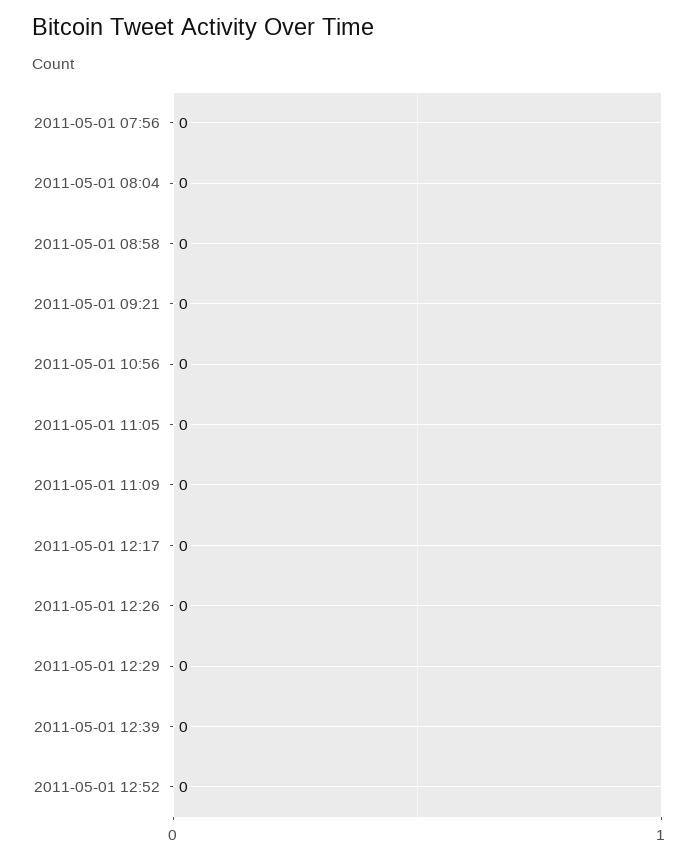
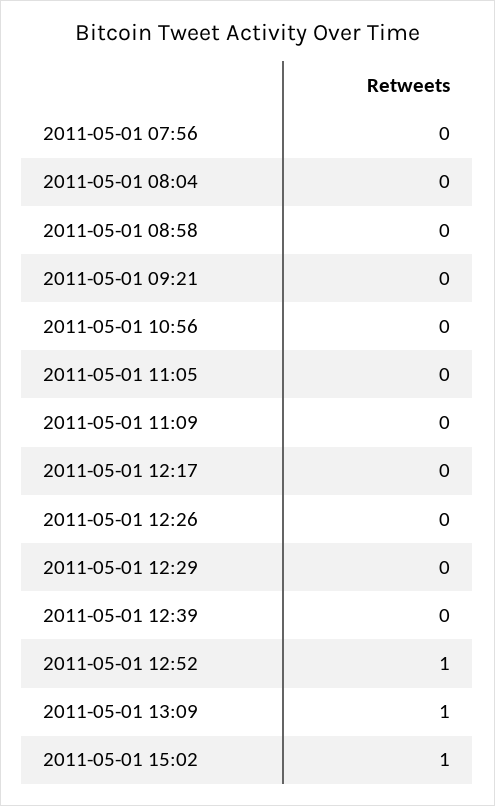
2011-05-01 12:52: 0 -> 1
2011-05-01 13:09: none -> 1
2011-05-01 15:02: none -> 1

